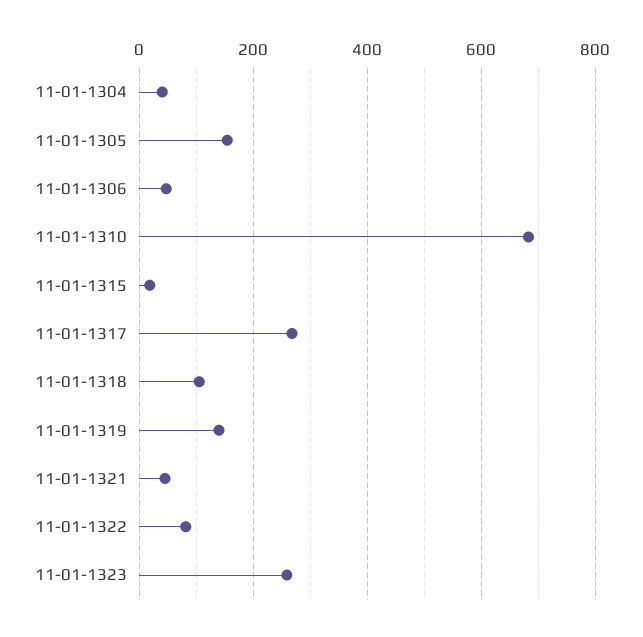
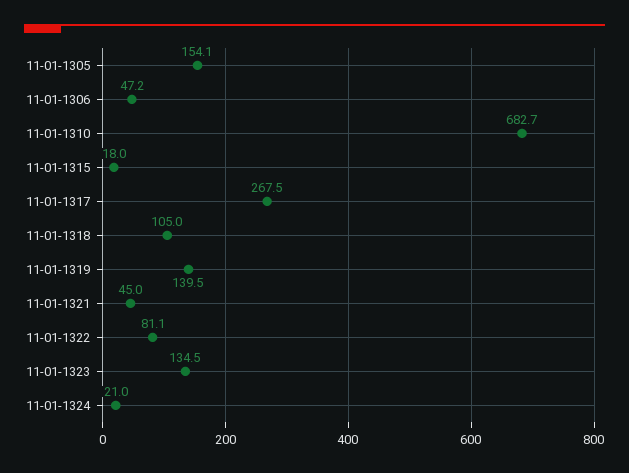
11-01-1304: 40 -> none
11-01-1323: 260 -> 134.5
11-01-1324: none -> 21

